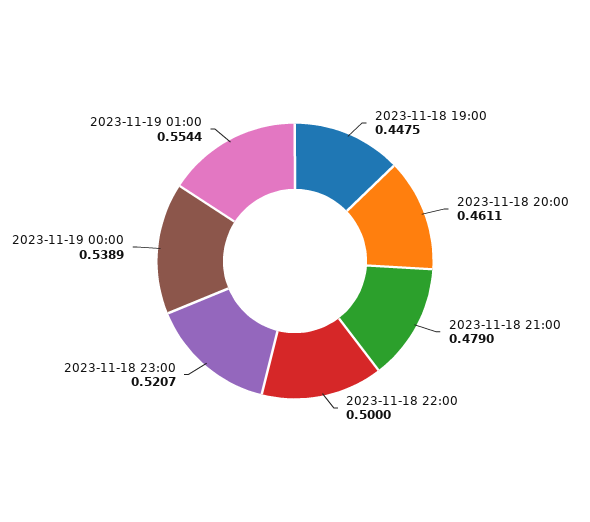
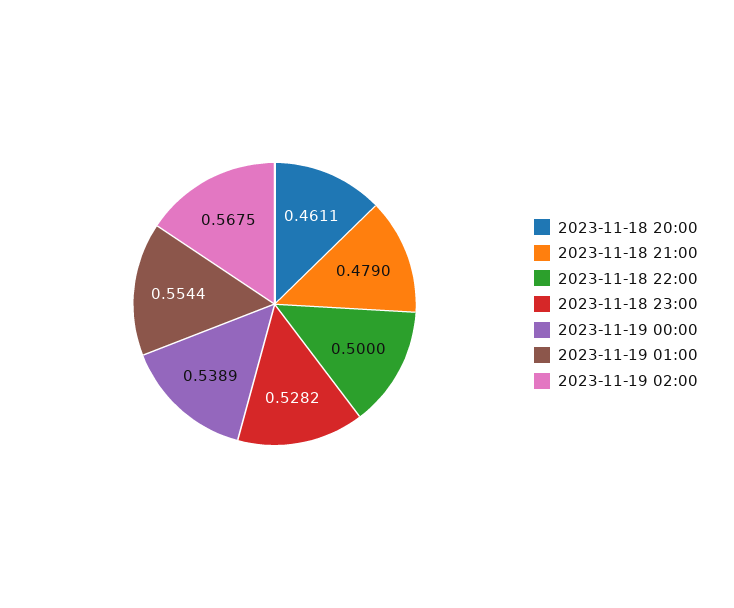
2023-11-18 19:00: 0.4475 -> none
2023-11-18 23:00: 0.5207 -> 0.5282
2023-11-19 02:00: none -> 0.5675

